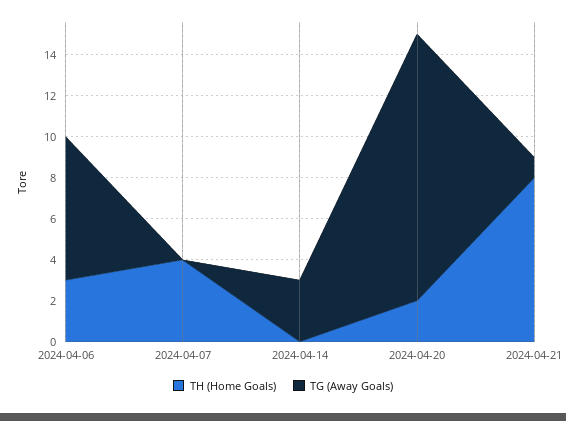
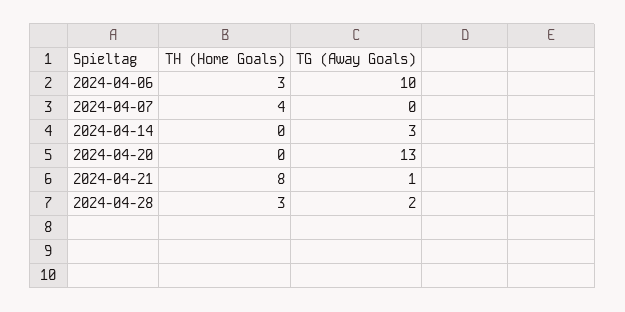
TG (Away Goals), 2024-04-06: 7 -> 10
TH (Home Goals), 2024-04-20: 2 -> 0
TH (Home Goals), 2024-04-28: none -> 3
TG (Away Goals), 2024-04-28: none -> 2

